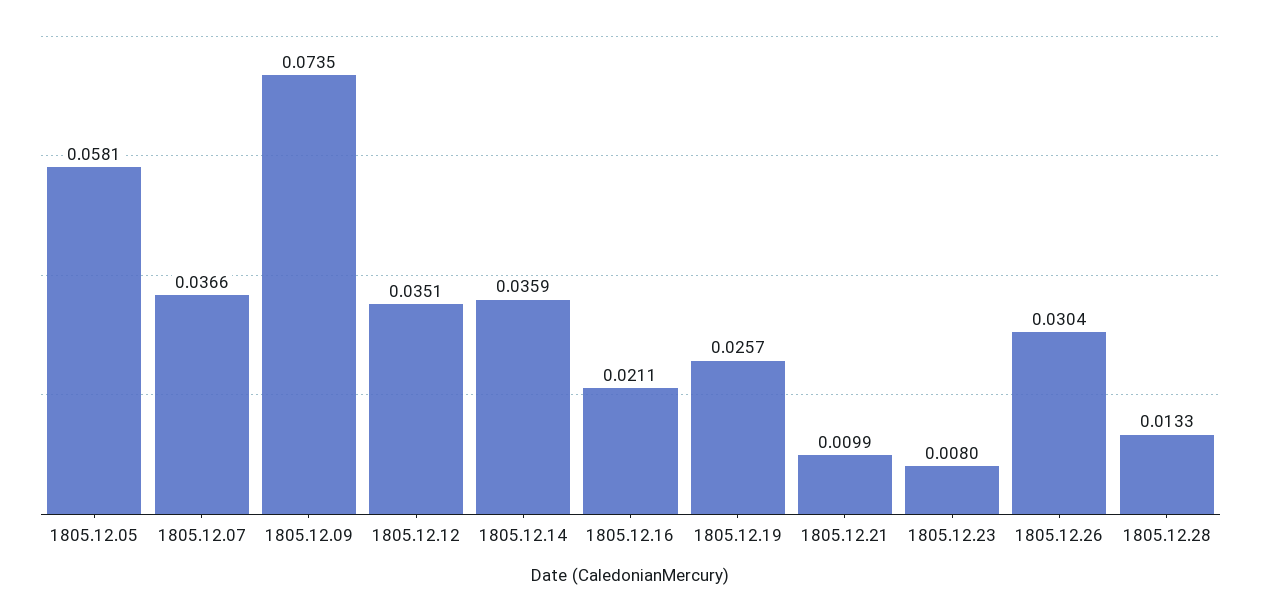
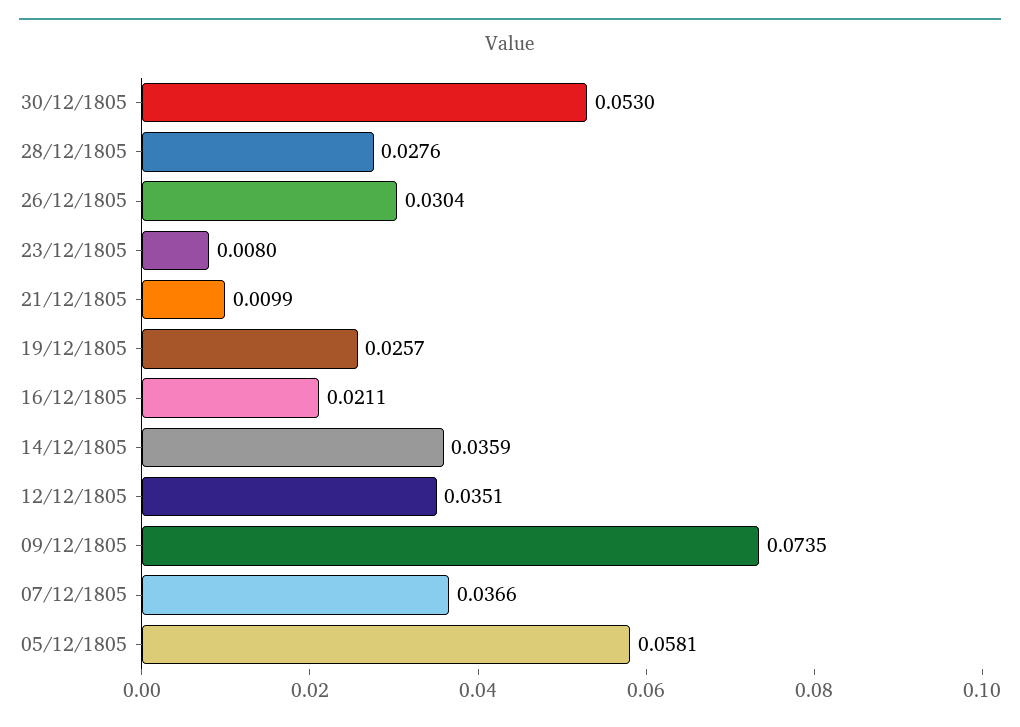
1805.12.28: 0.0133 -> 0.0276
30/12/1805: none -> 0.053

